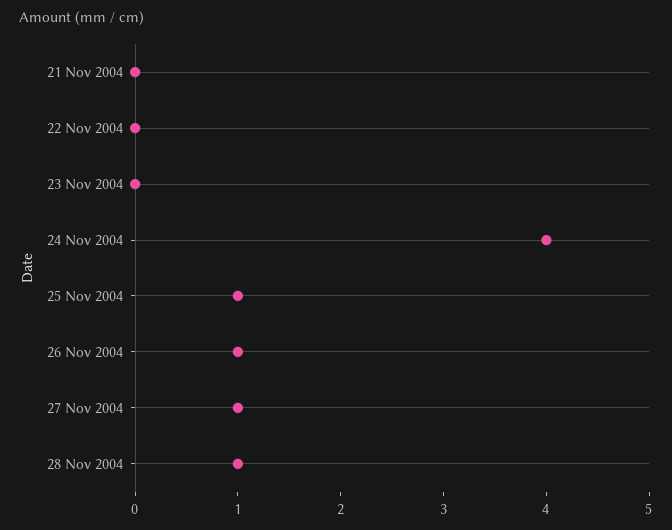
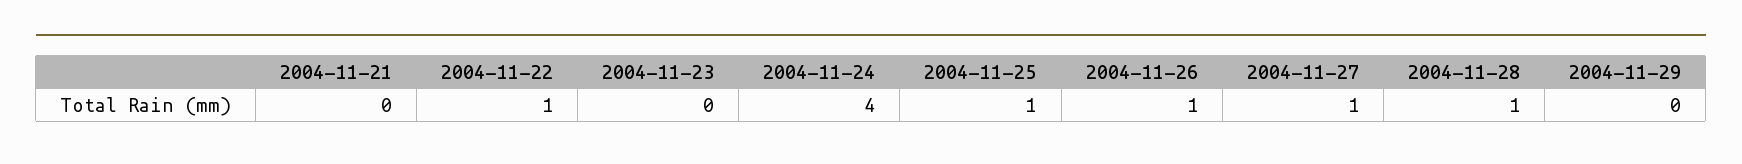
22 Nov 2004: 0 -> 1
2004-11-29: none -> 0

